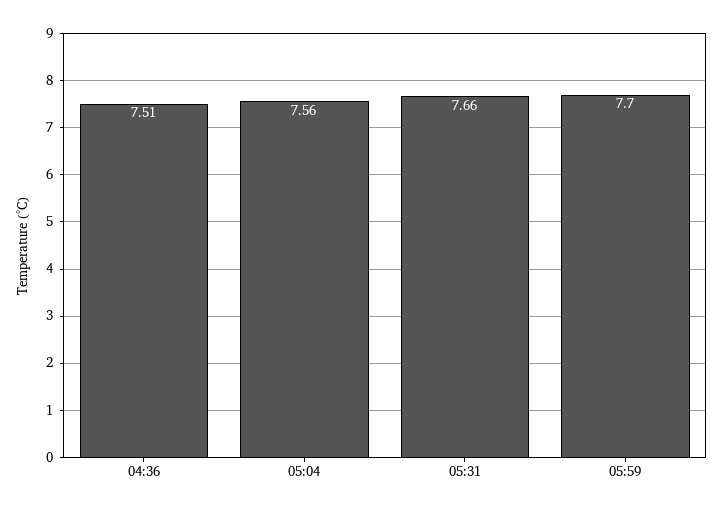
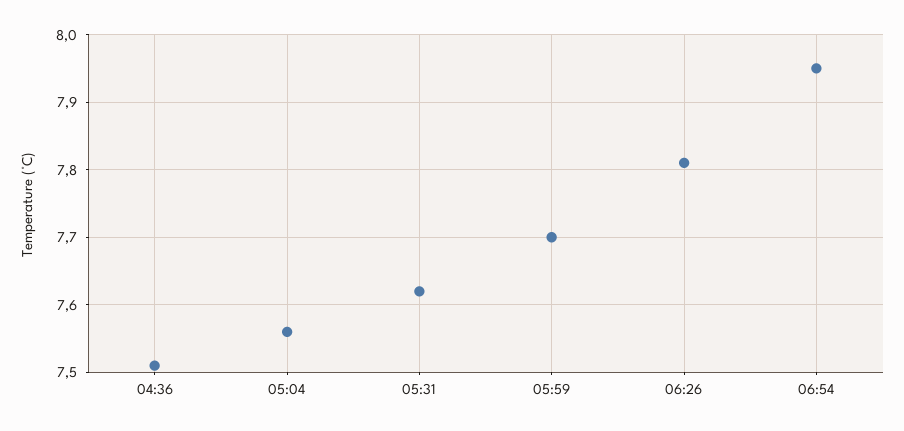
05:31: 7.66 -> 7.62
06:26: none -> 7.81
06:54: none -> 7.95

